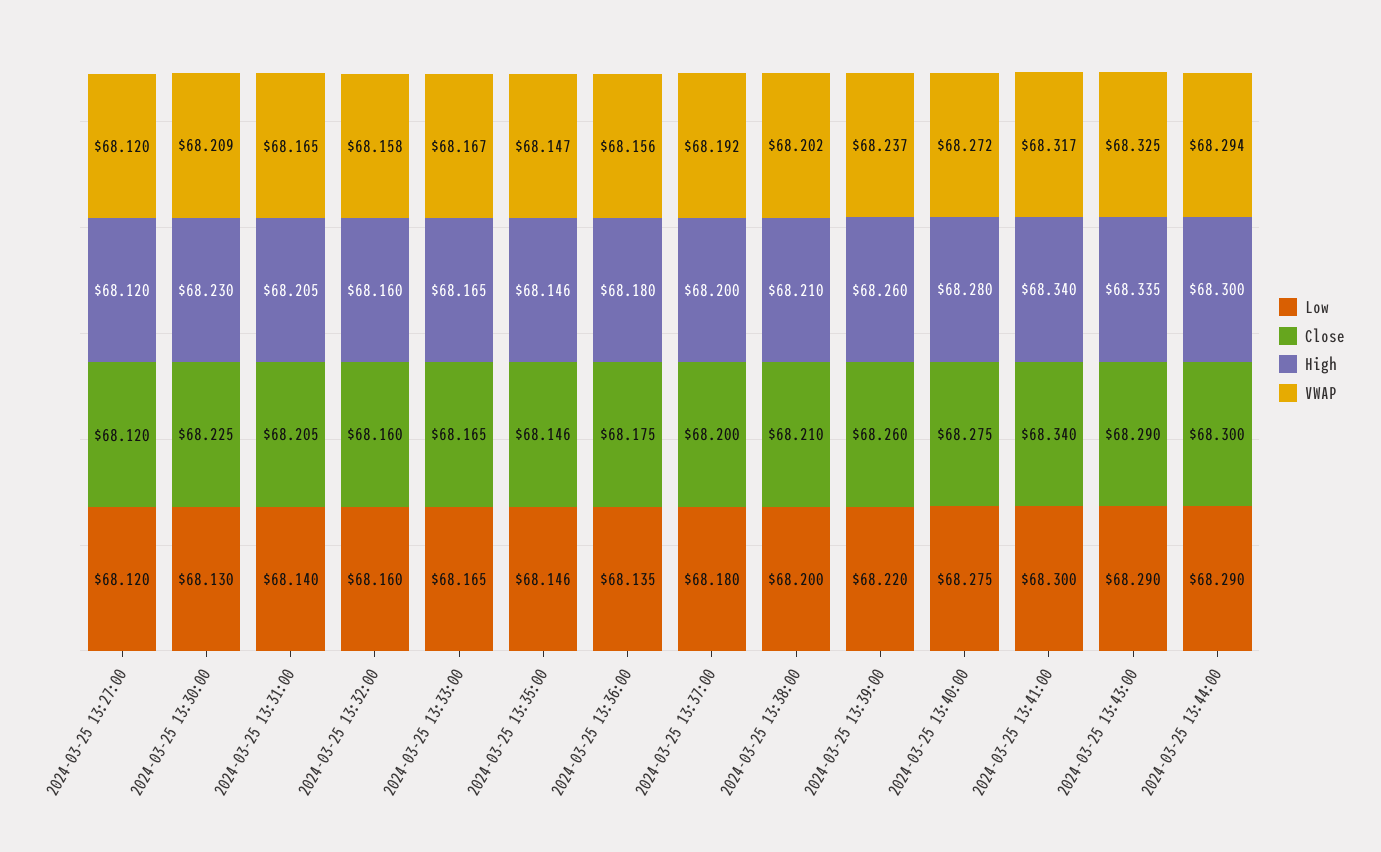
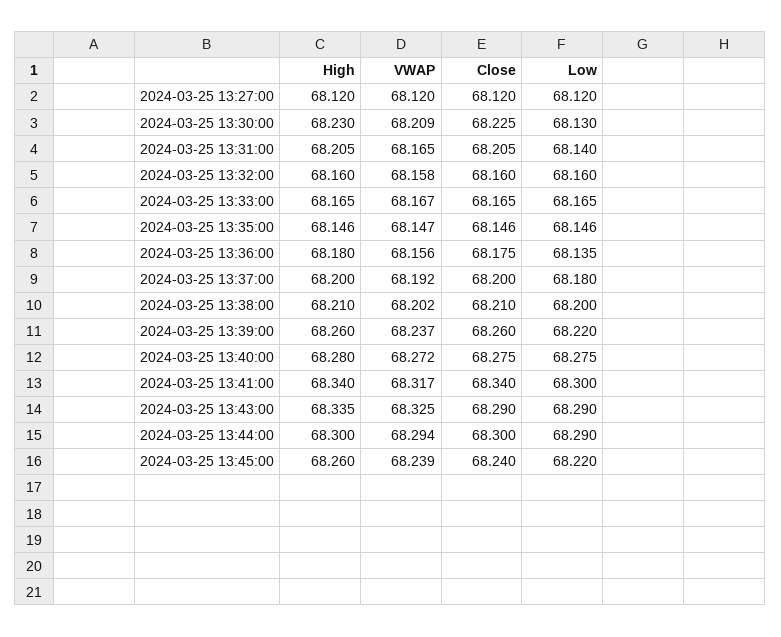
High, 2024-03-25 13:45:00: none -> 68.26
VWAP, 2024-03-25 13:45:00: none -> 68.239
Close, 2024-03-25 13:45:00: none -> 68.24
Low, 2024-03-25 13:45:00: none -> 68.22

